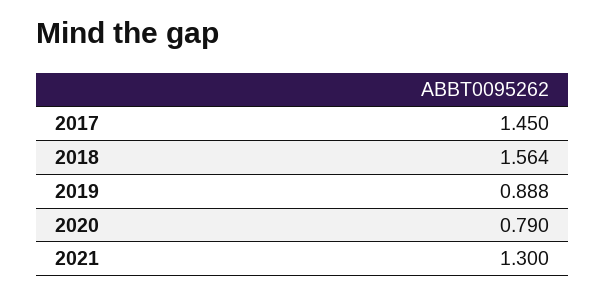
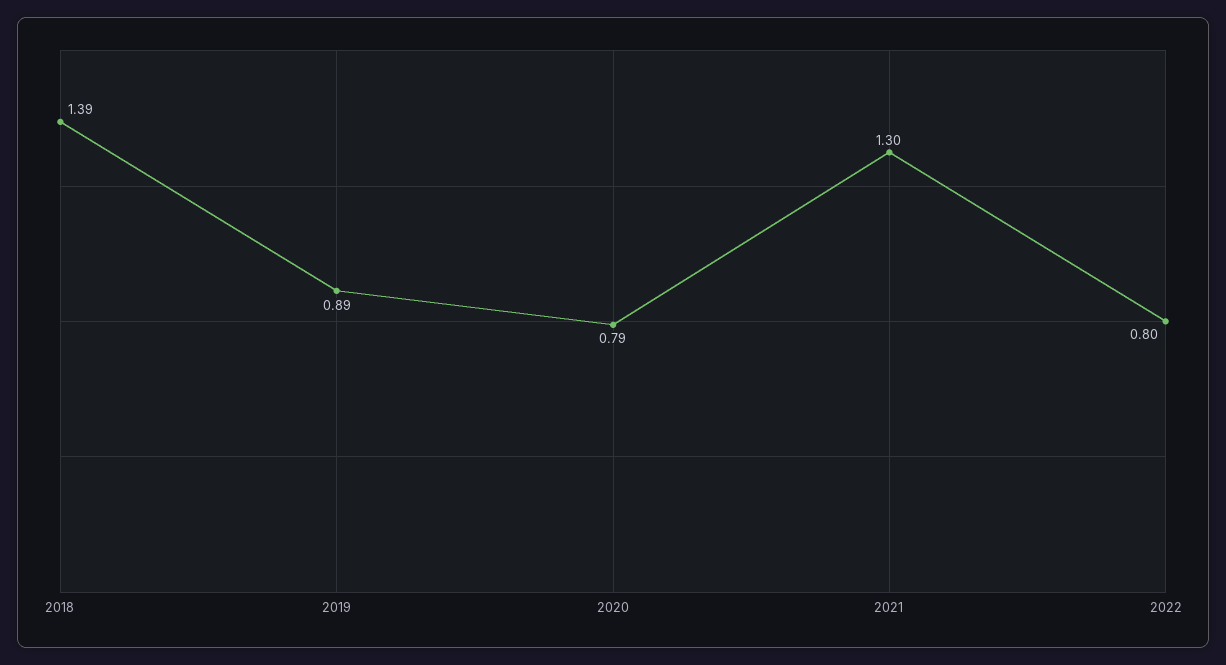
2017: 1.45 -> none
2018: 1.564 -> 1.39
2022: none -> 0.8

